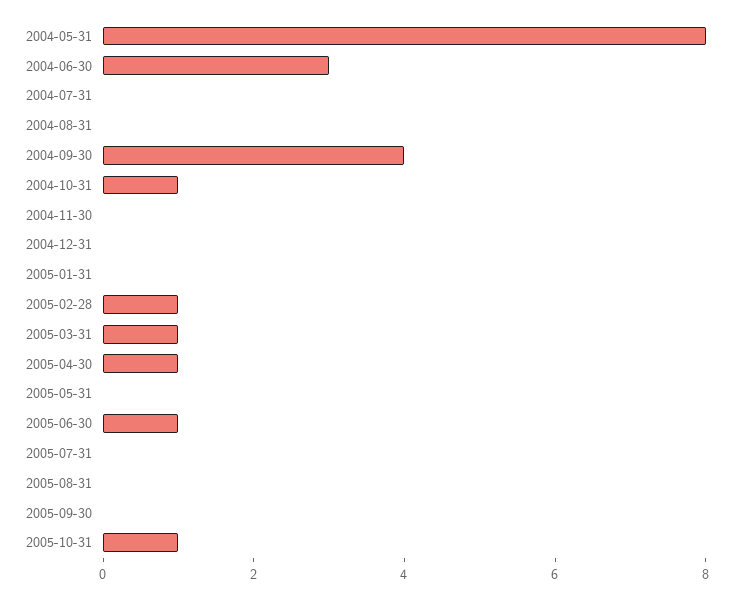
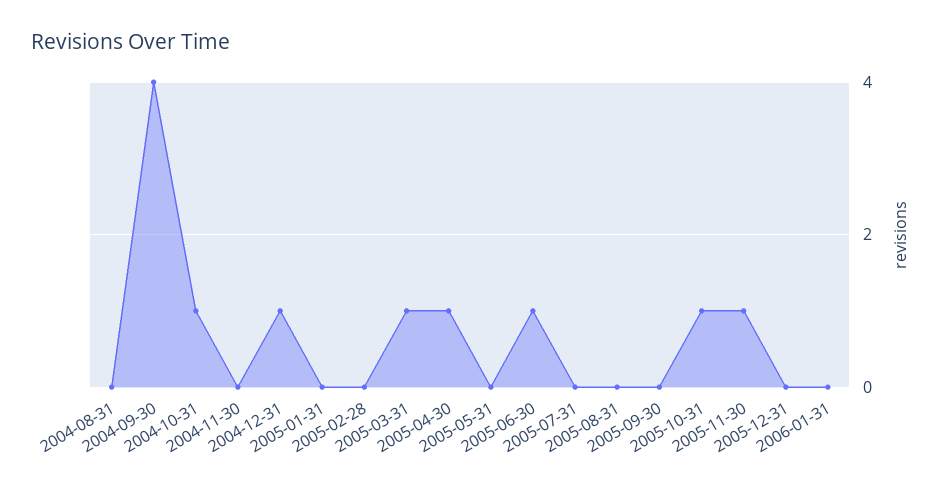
2004-05-31: 8 -> none
2004-06-30: 3 -> none
2004-07-31: 0 -> none
2004-12-31: 0 -> 1
2005-02-28: 1 -> 0
2005-11-30: none -> 1
2005-12-31: none -> 0
2006-01-31: none -> 0

